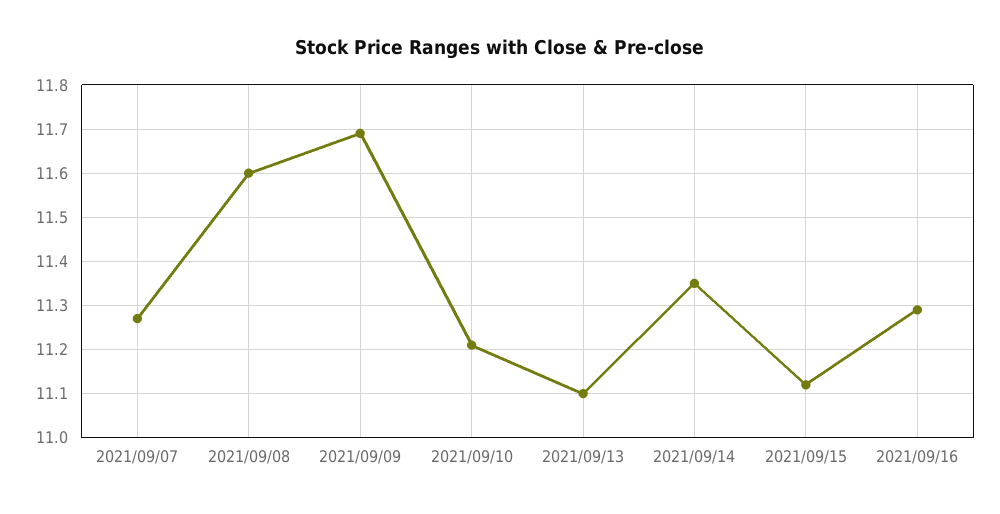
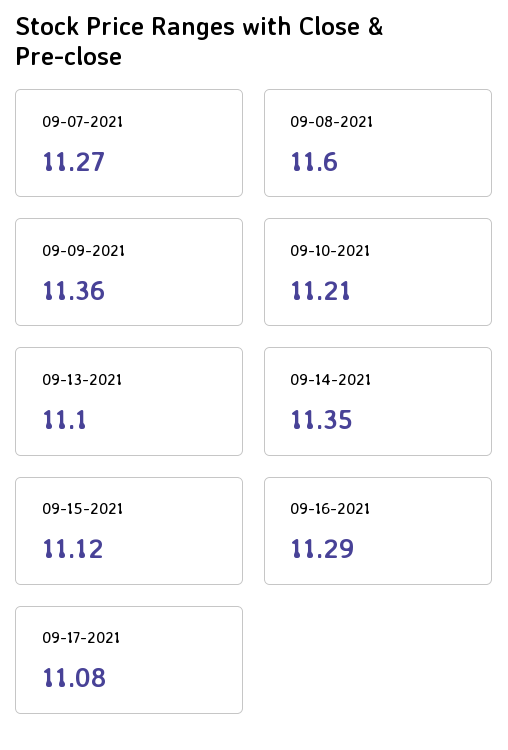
2021/09/09: 11.7 -> 11.36
09-17-2021: none -> 11.08

